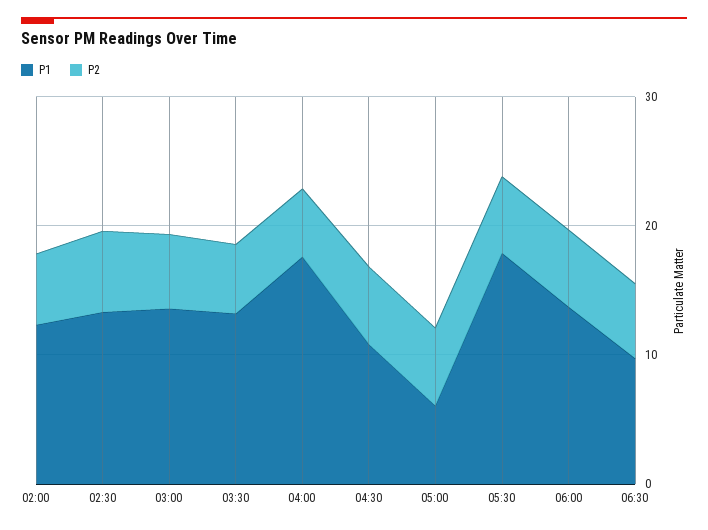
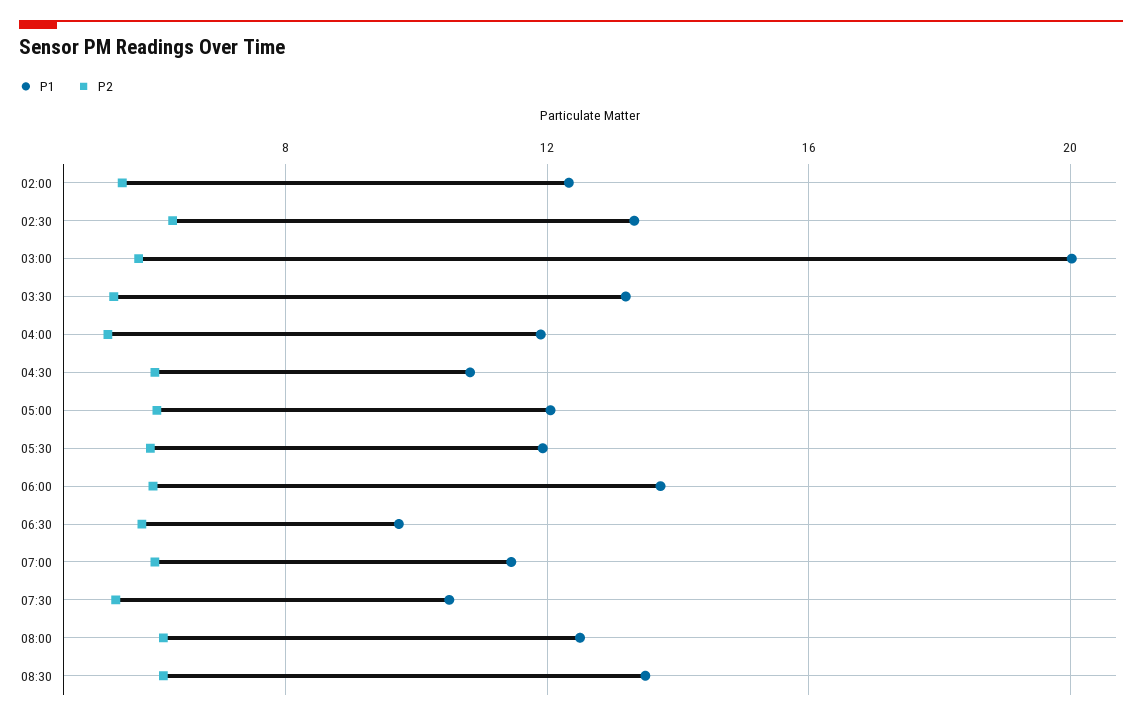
P1, 03:00: 14 -> 20
P1, 04:00: 18 -> 12
P1, 05:00: 6 -> 12
P1, 05:30: 18 -> 12
P1, 07:00: none -> 11.5
P2, 07:00: none -> 6
P1, 07:30: none -> 10.5
P2, 07:30: none -> 5.5
P1, 08:00: none -> 12.5
P2, 08:00: none -> 6
P1, 08:30: none -> 13.5
P2, 08:30: none -> 6

